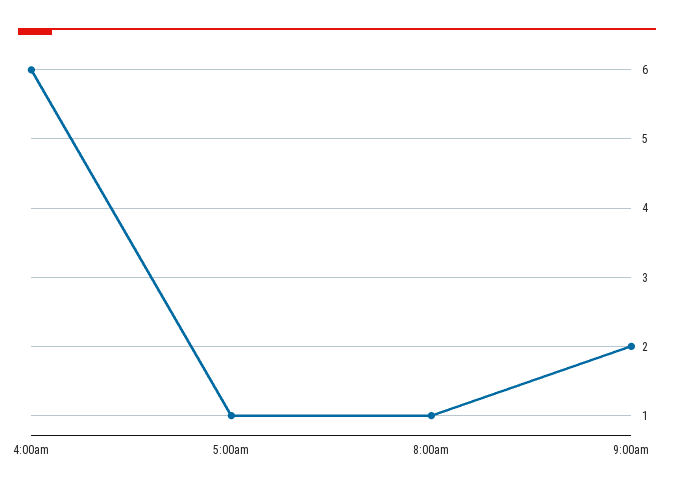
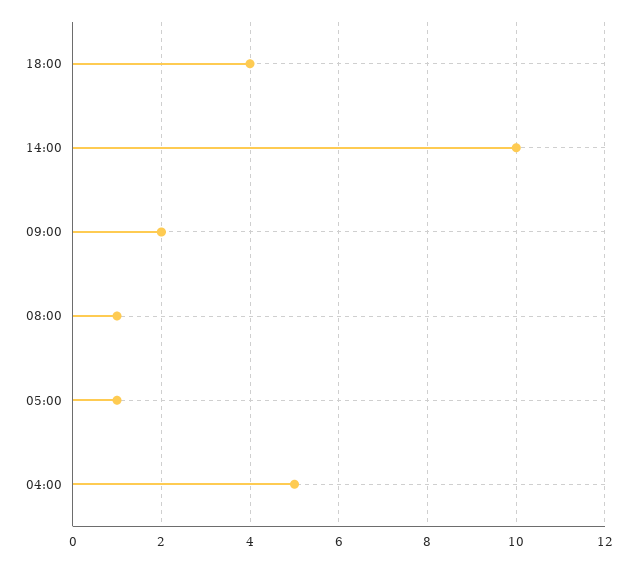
4:00am: 6 -> 5
18:00: none -> 4
14:00: none -> 10

